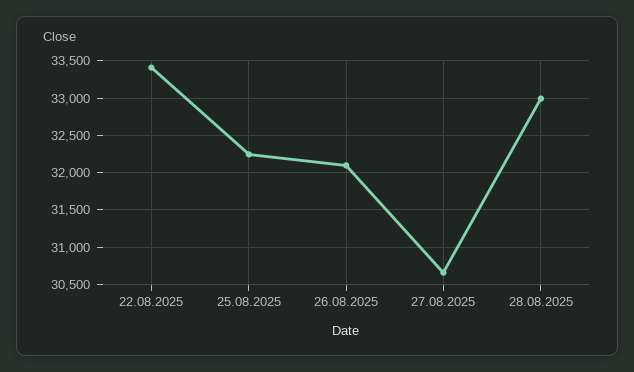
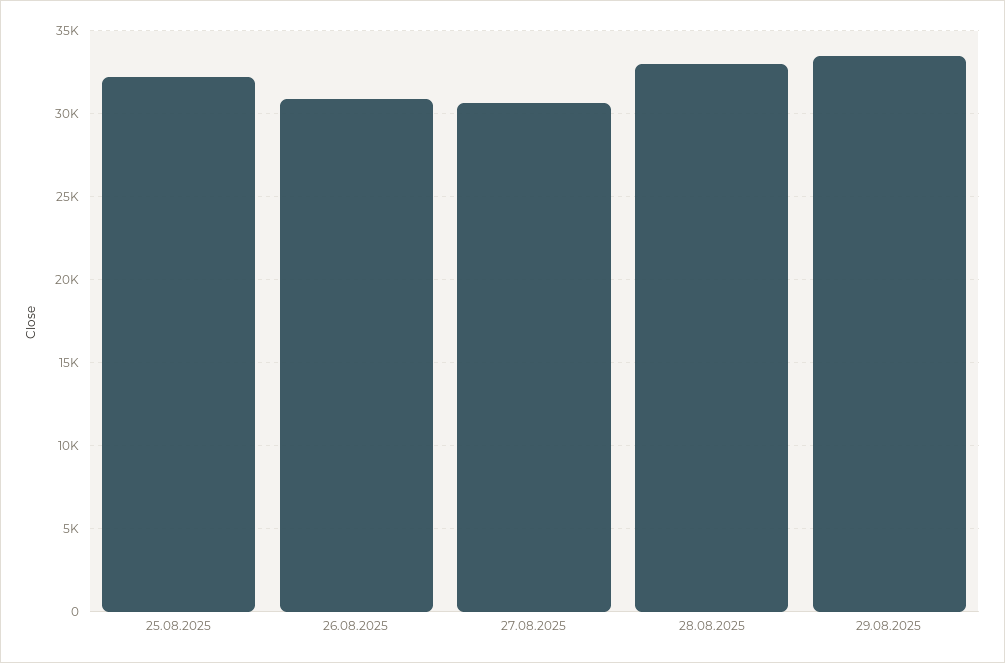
22.08.2025: 33400 -> none
26.08.2025: 32100 -> 31000
29.08.2025: none -> 33500

